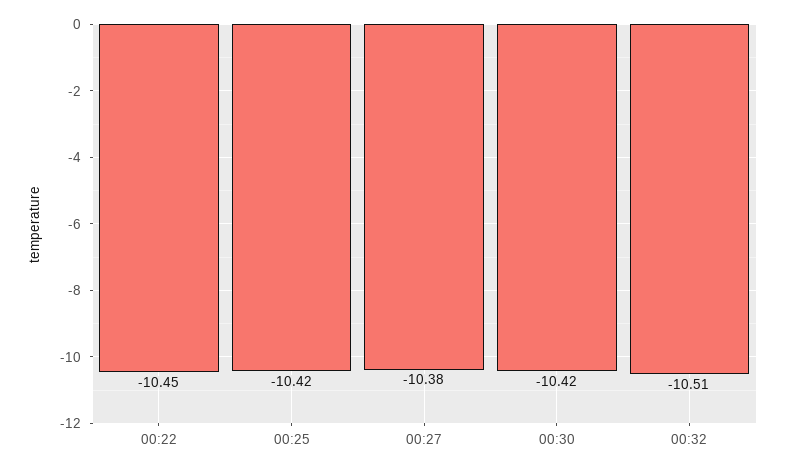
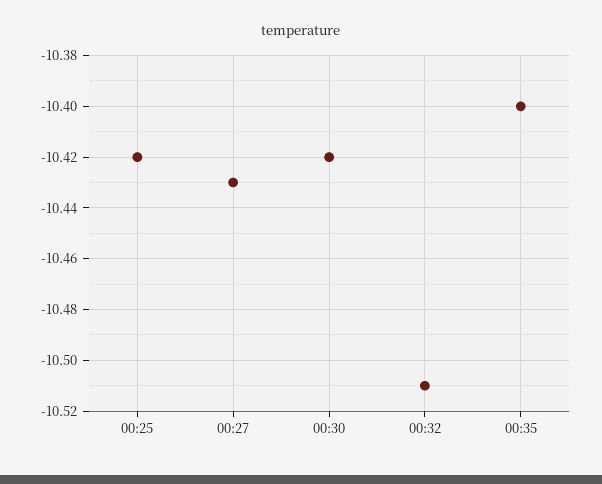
00:22: -10.45 -> none
00:27: -10.38 -> -10.43
00:35: none -> -10.4

